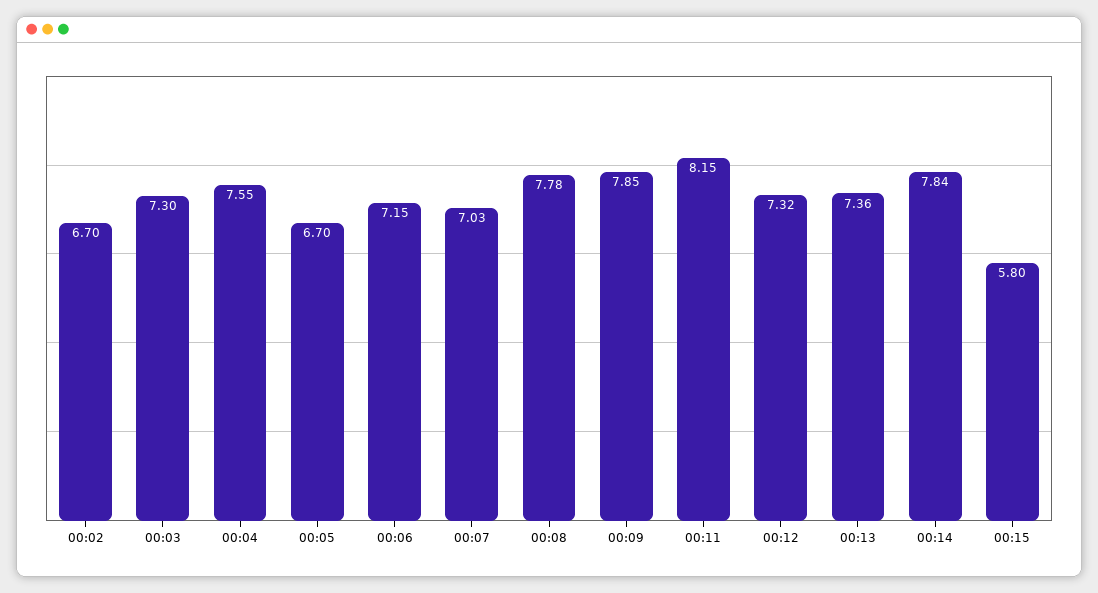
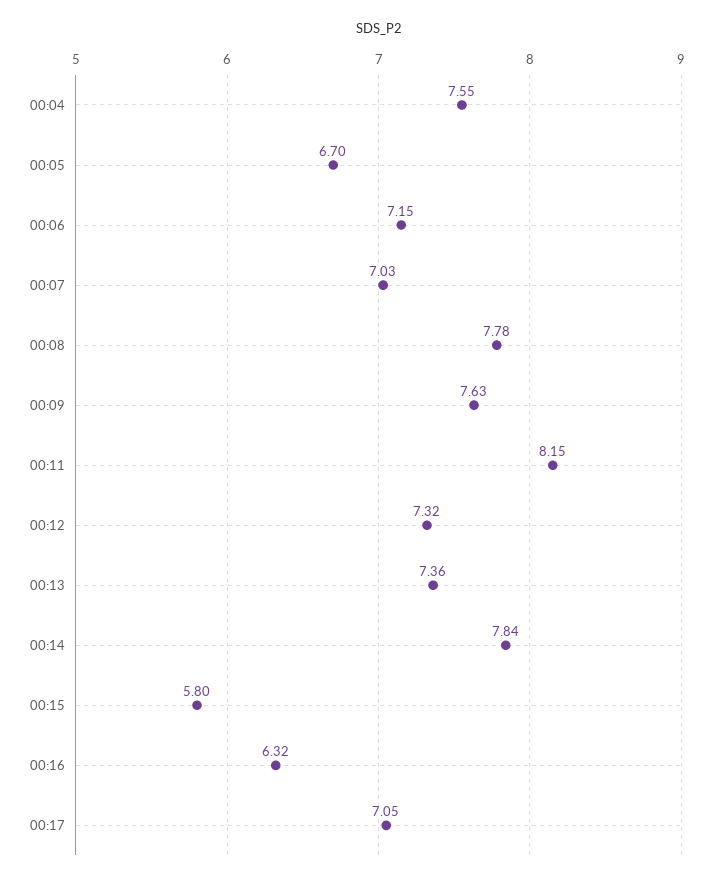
00:02: 6.7 -> none
00:03: 7.3 -> none
00:09: 7.85 -> 7.63
00:16: none -> 6.32
00:17: none -> 7.05

